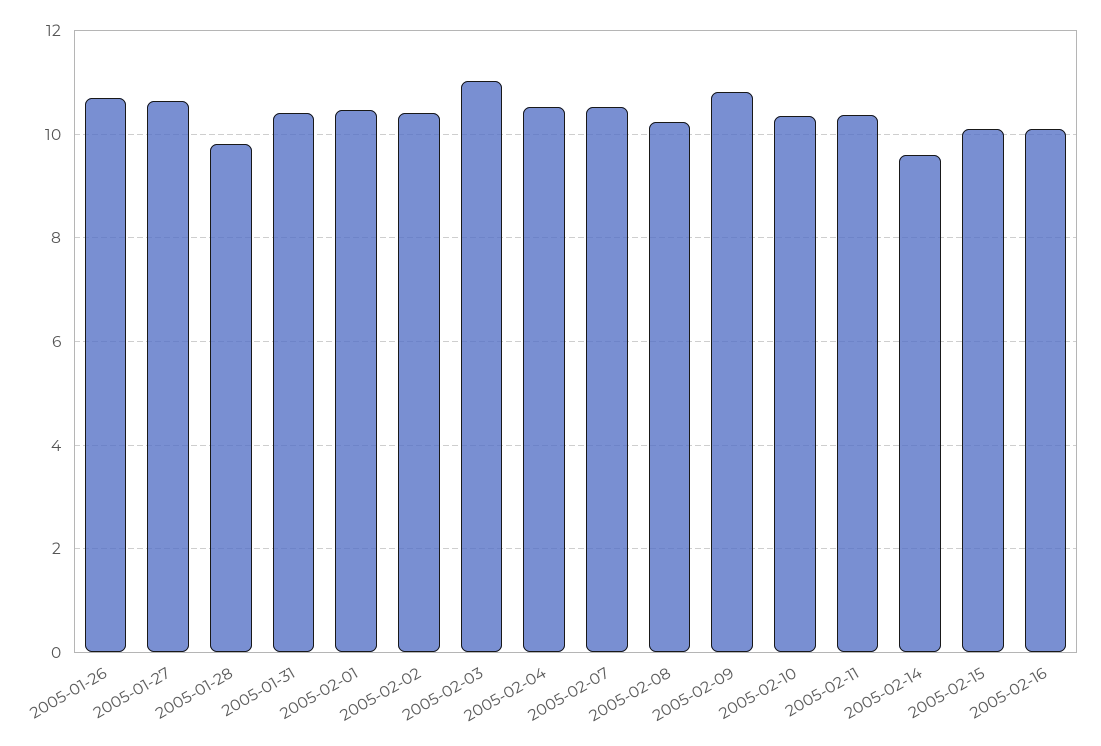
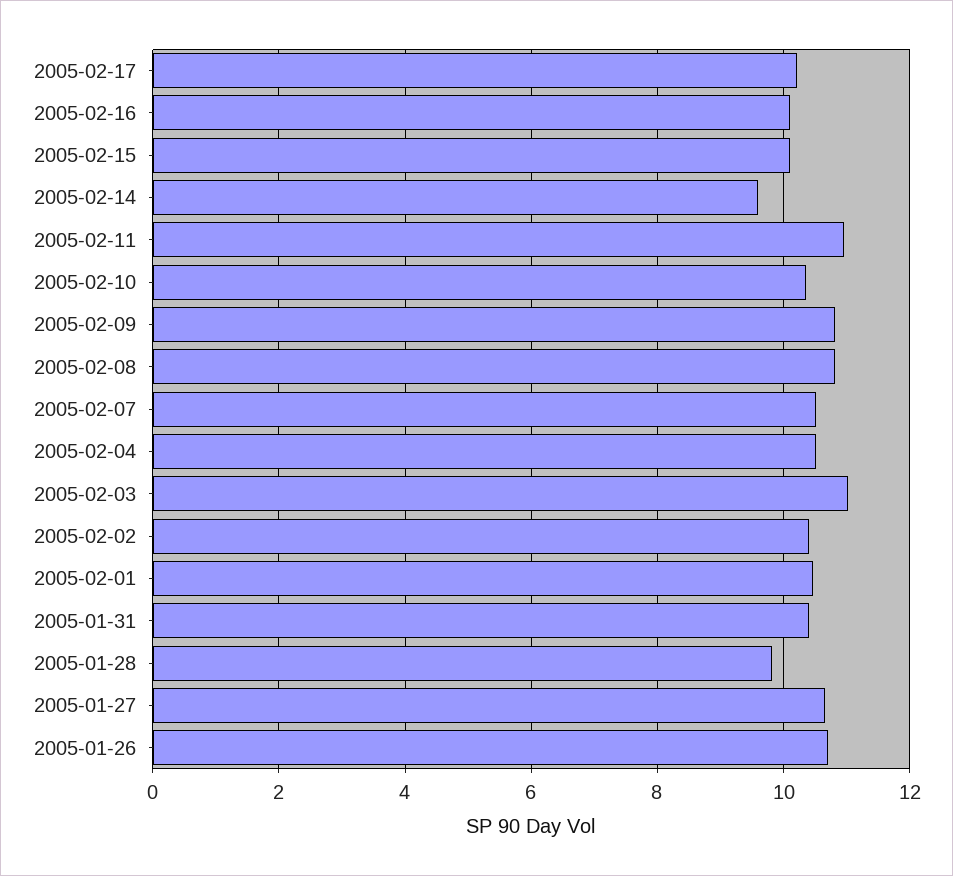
2005-02-08: 10.2 -> 10.8
2005-02-11: 10.4 -> 11
2005-02-17: none -> 10.2

